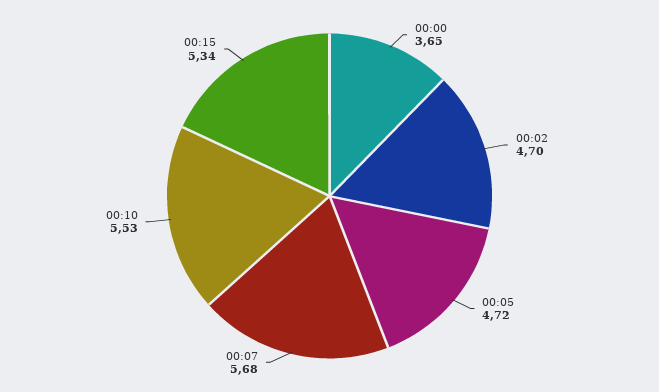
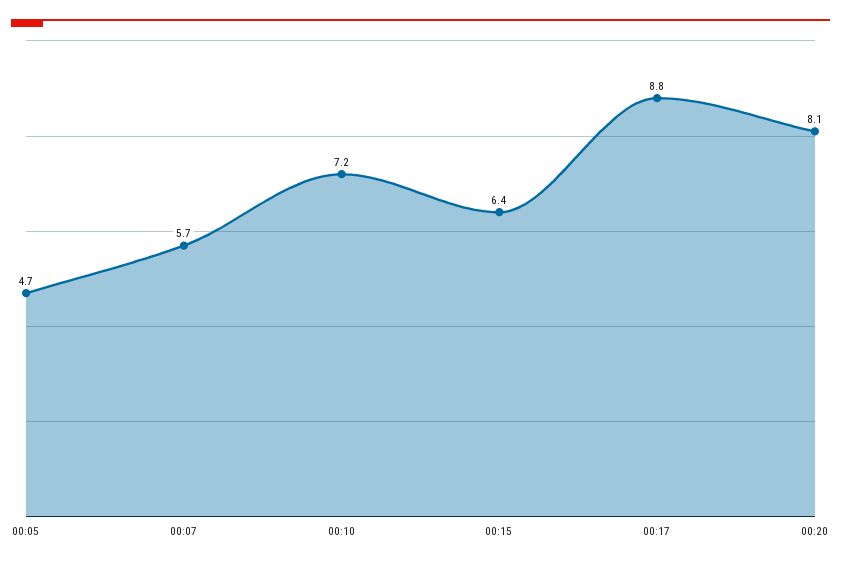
00:00: 3.65 -> none
00:02: 4.7 -> none
00:10: 5.53 -> 7.2
00:15: 5.34 -> 6.4
00:17: none -> 8.8
00:20: none -> 8.1

